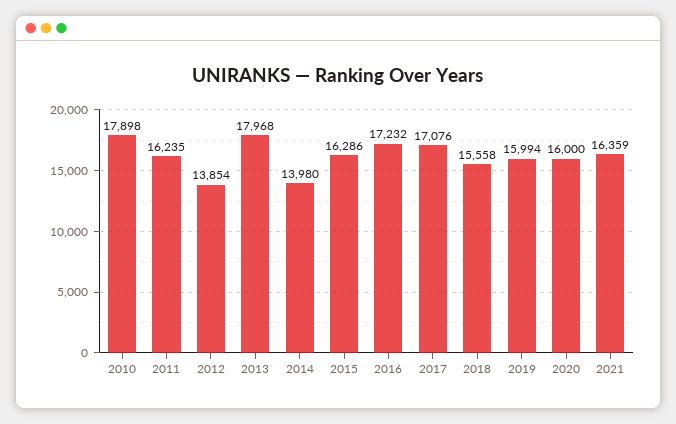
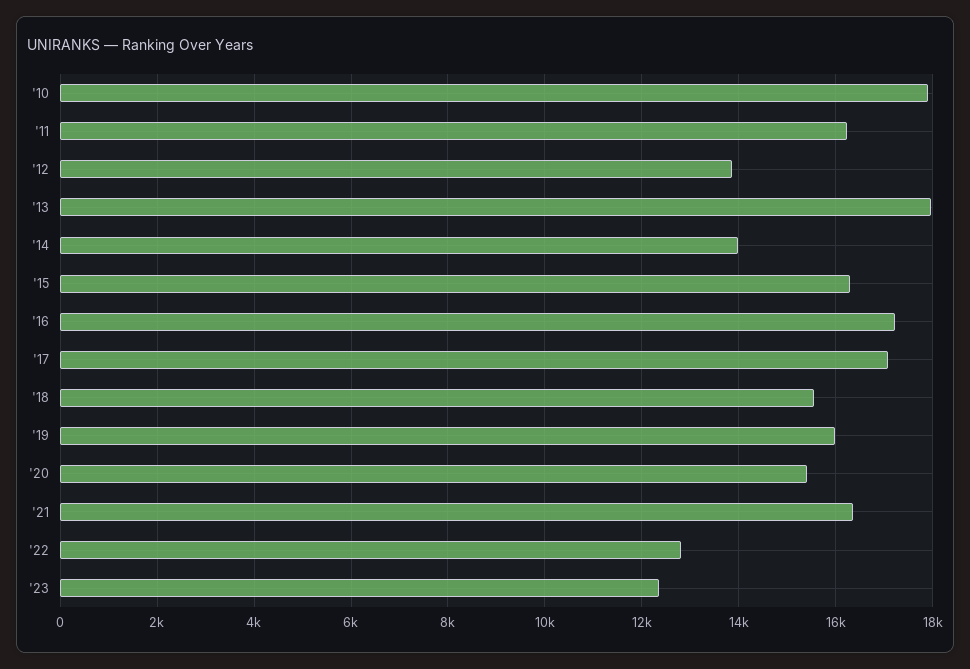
2020: 16000 -> 15400
'22: none -> 12800
'23: none -> 12400

